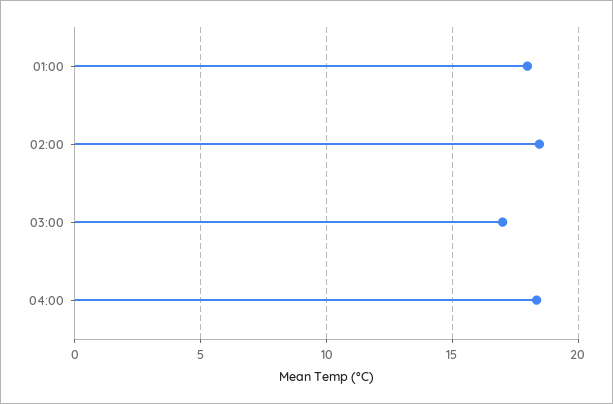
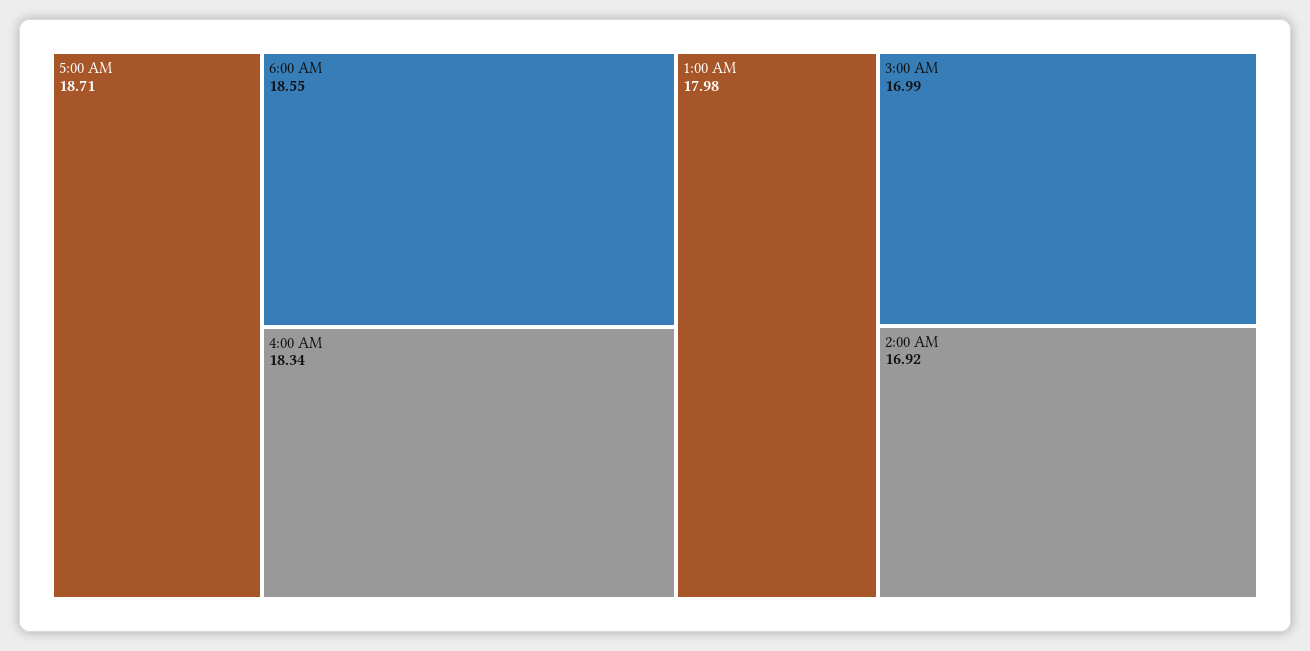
02:00: 18.5 -> 16.92
5:00 AM: none -> 18.71
6:00 AM: none -> 18.55

